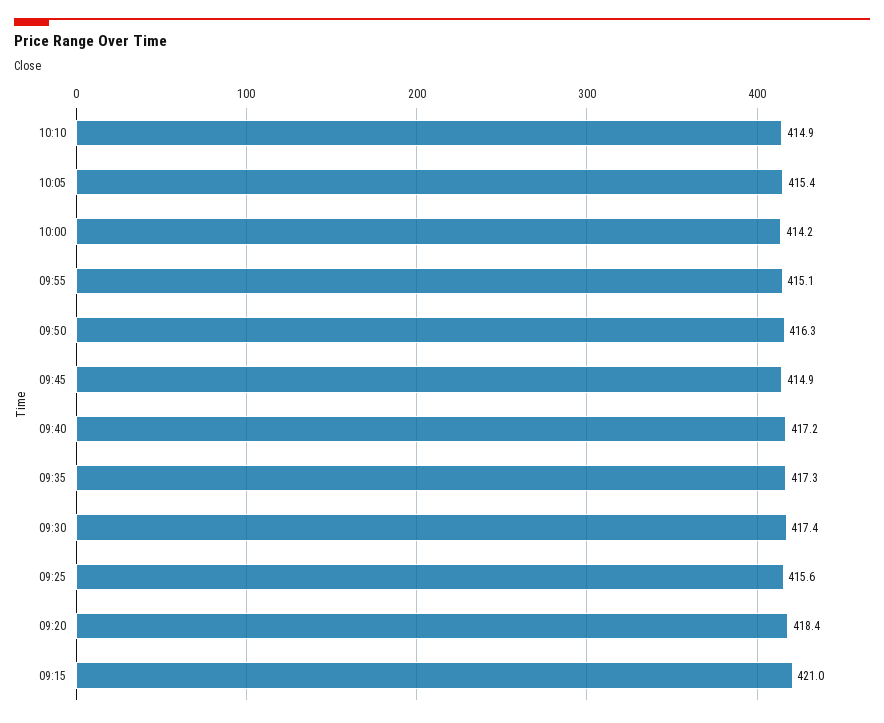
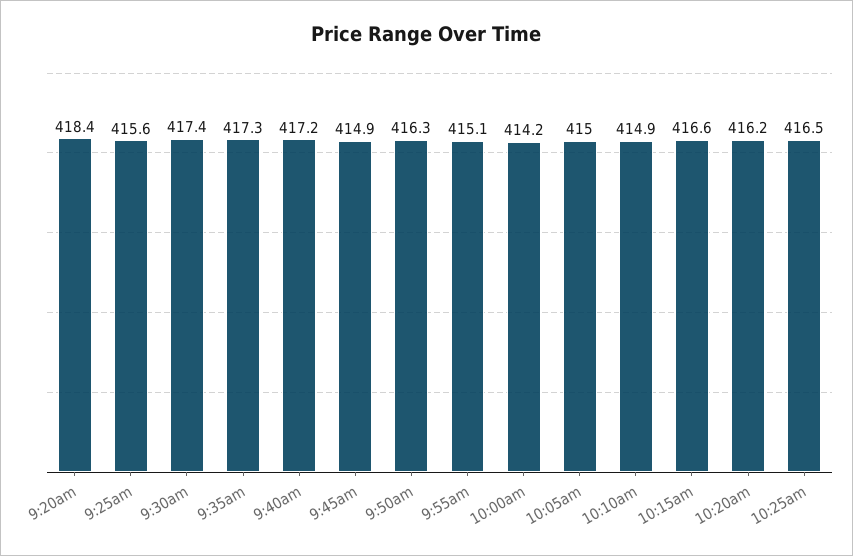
10:05: 415.4 -> 415
09:15: 421 -> none
10:15am: none -> 416.6
10:20am: none -> 416.2
10:25am: none -> 416.5

